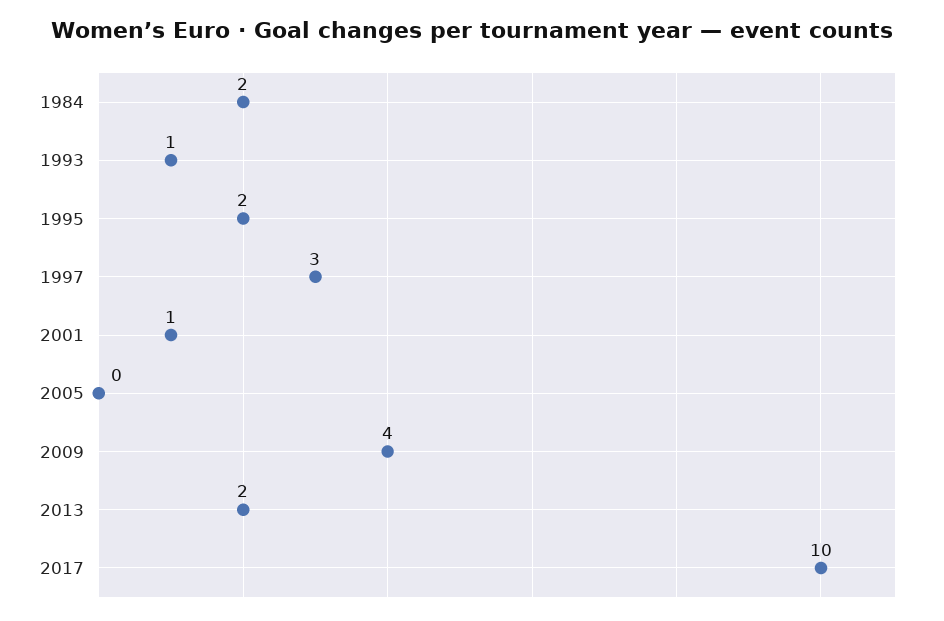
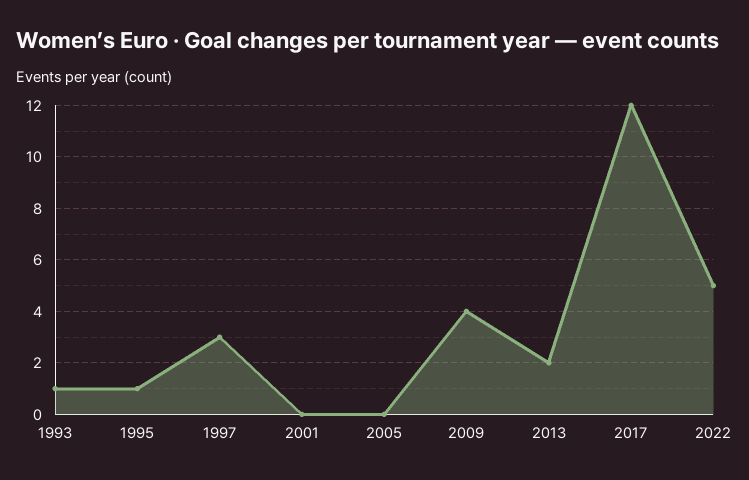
1984: 2 -> none
1995: 2 -> 1
2001: 1 -> 0
2017: 10 -> 12
2022: none -> 5

